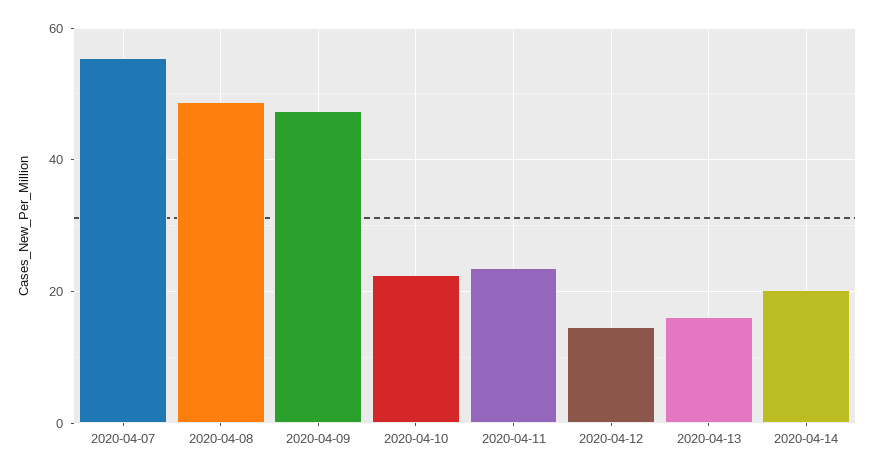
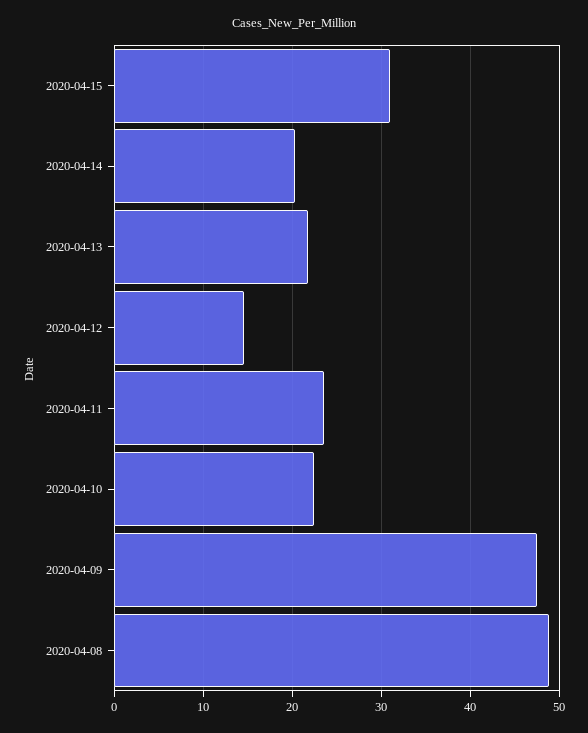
2020-04-07: 56 -> none
2020-04-13: 16 -> 22
2020-04-15: none -> 31

